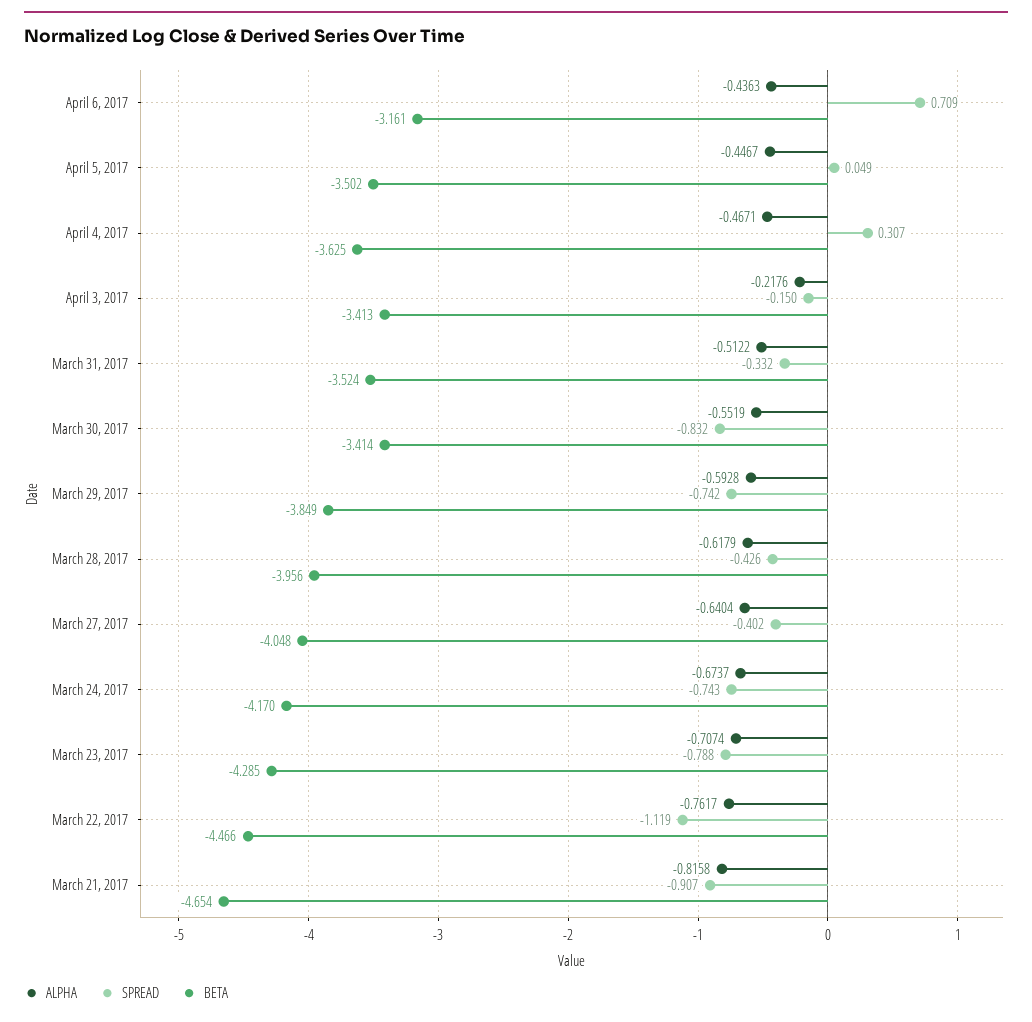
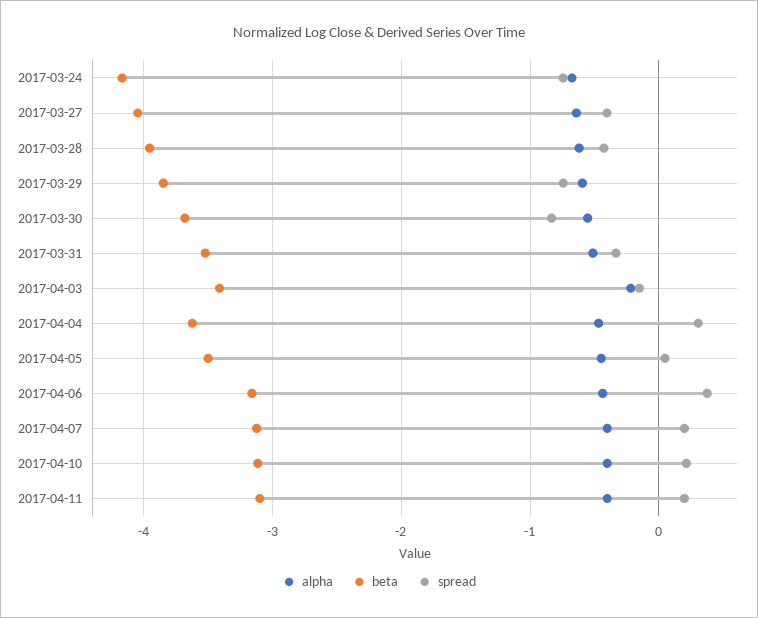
SPREAD, April 6, 2017: 0.709 -> 0.4
BETA, March 30, 2017: -3.414 -> -3.7
ALPHA, March 23, 2017: -0.7074 -> none
SPREAD, March 23, 2017: -0.788 -> none
BETA, March 23, 2017: -4.285 -> none
ALPHA, March 22, 2017: -0.7617 -> none
SPREAD, March 22, 2017: -1.119 -> none
BETA, March 22, 2017: -4.466 -> none
ALPHA, March 21, 2017: -0.8158 -> none
SPREAD, March 21, 2017: -0.907 -> none
BETA, March 21, 2017: -4.654 -> none
ALPHA, 2017-04-07: none -> -0.4
BETA, 2017-04-07: none -> -3.1
SPREAD, 2017-04-07: none -> 0.2
ALPHA, 2017-04-10: none -> -0.4
BETA, 2017-04-10: none -> -3.1
SPREAD, 2017-04-10: none -> 0.2
ALPHA, 2017-04-11: none -> -0.4
BETA, 2017-04-11: none -> -3.1
SPREAD, 2017-04-11: none -> 0.2

